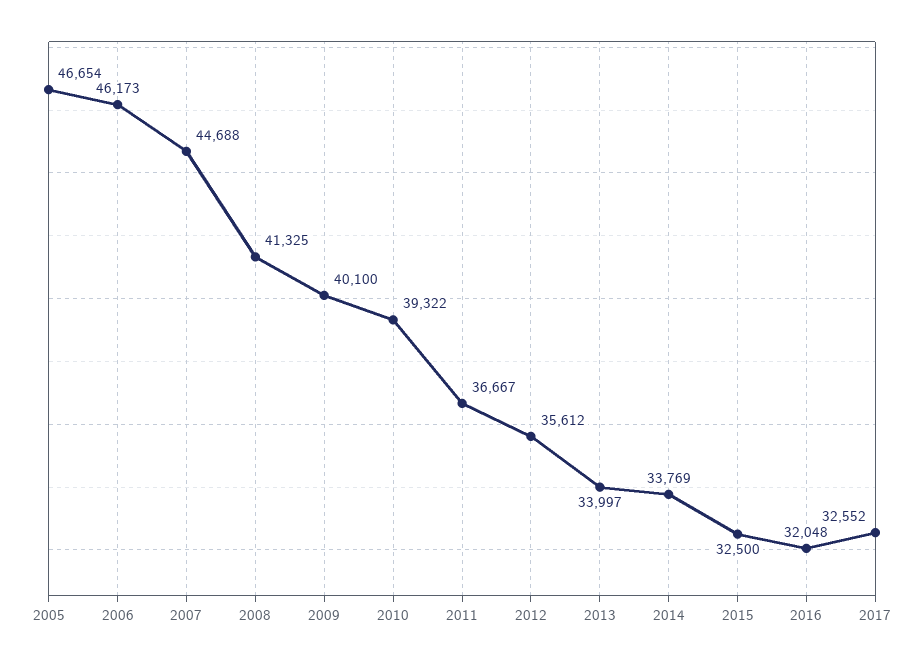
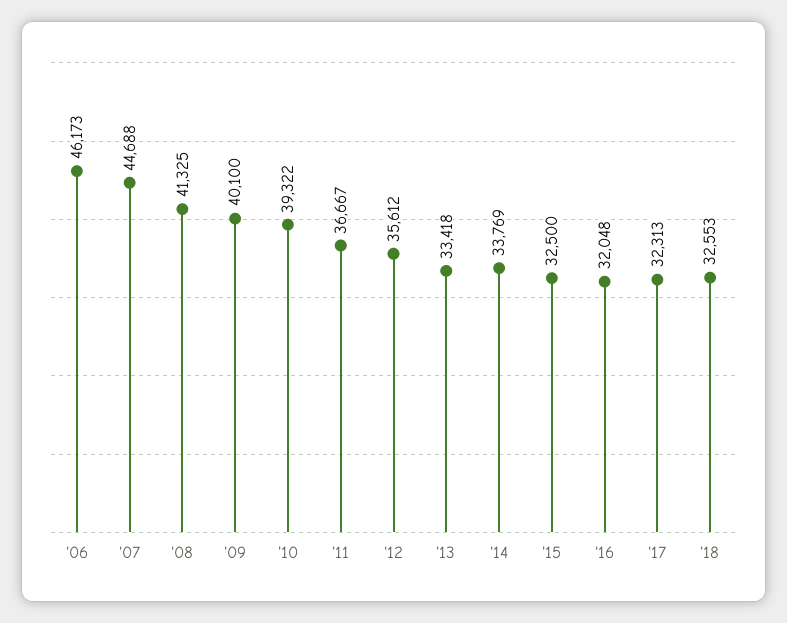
2005: 46654 -> none
2013: 33997 -> 33418
2017: 32552 -> 32313
'18: none -> 32553

